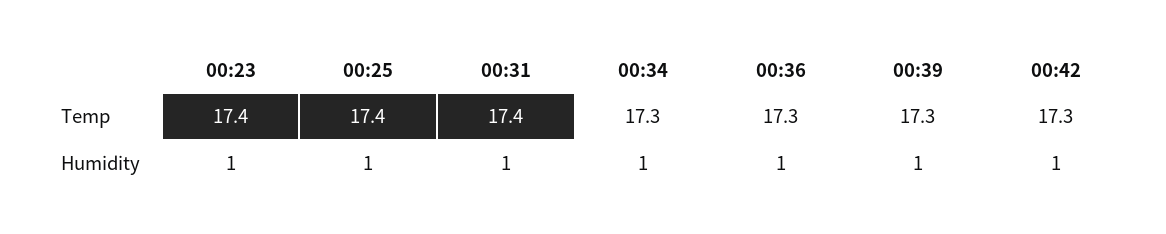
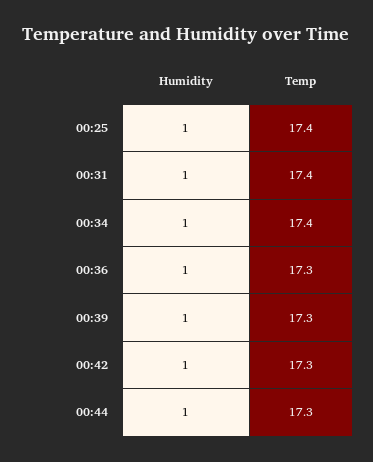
00:23, Temp: 17.4 -> none
00:34, Temp: 17.3 -> 17.4
00:23, Humidity: 1 -> none
00:44, Humidity: none -> 1
00:44, Temp: none -> 17.3

